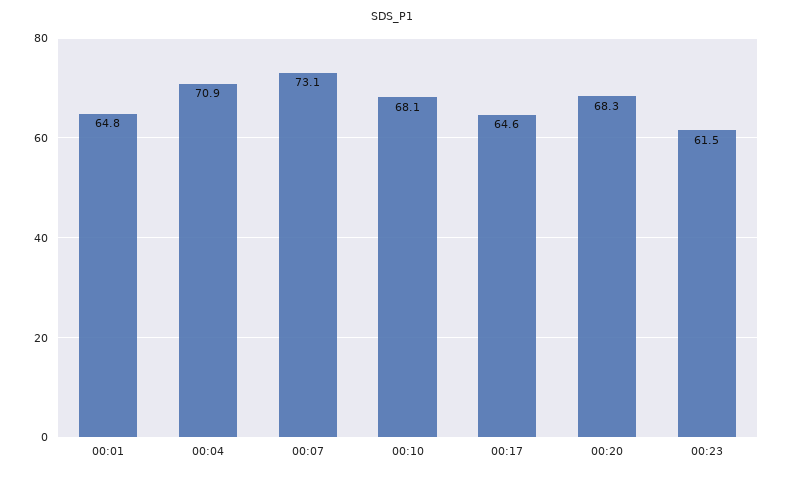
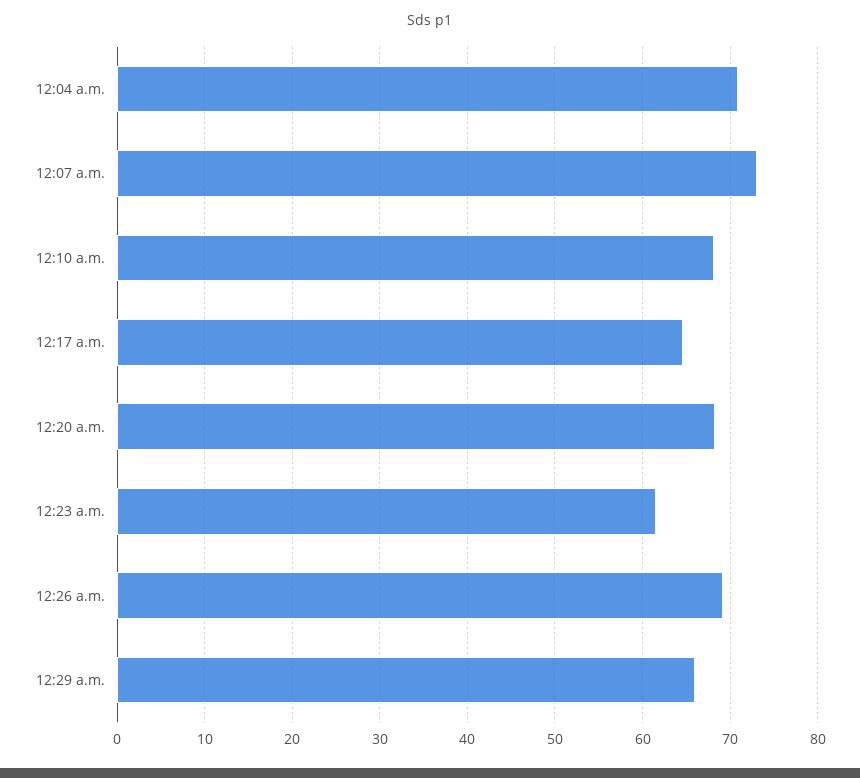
00:01: 64.8 -> none
12:26 a.m.: none -> 69
12:29 a.m.: none -> 66

